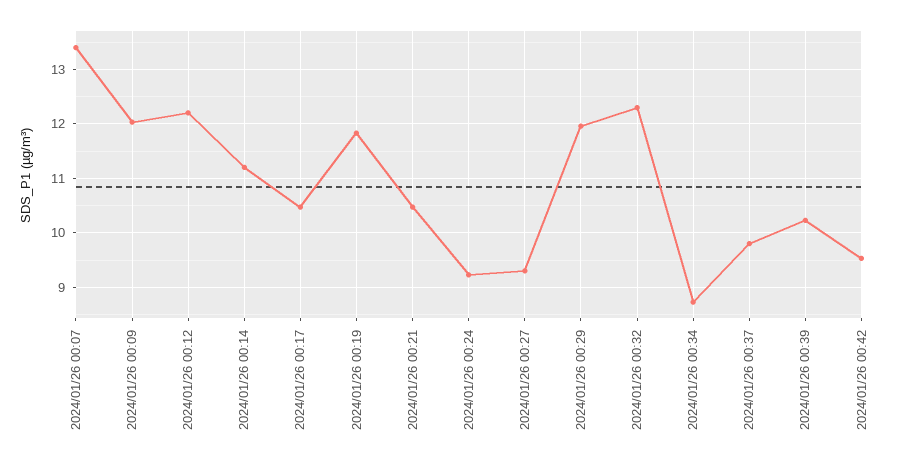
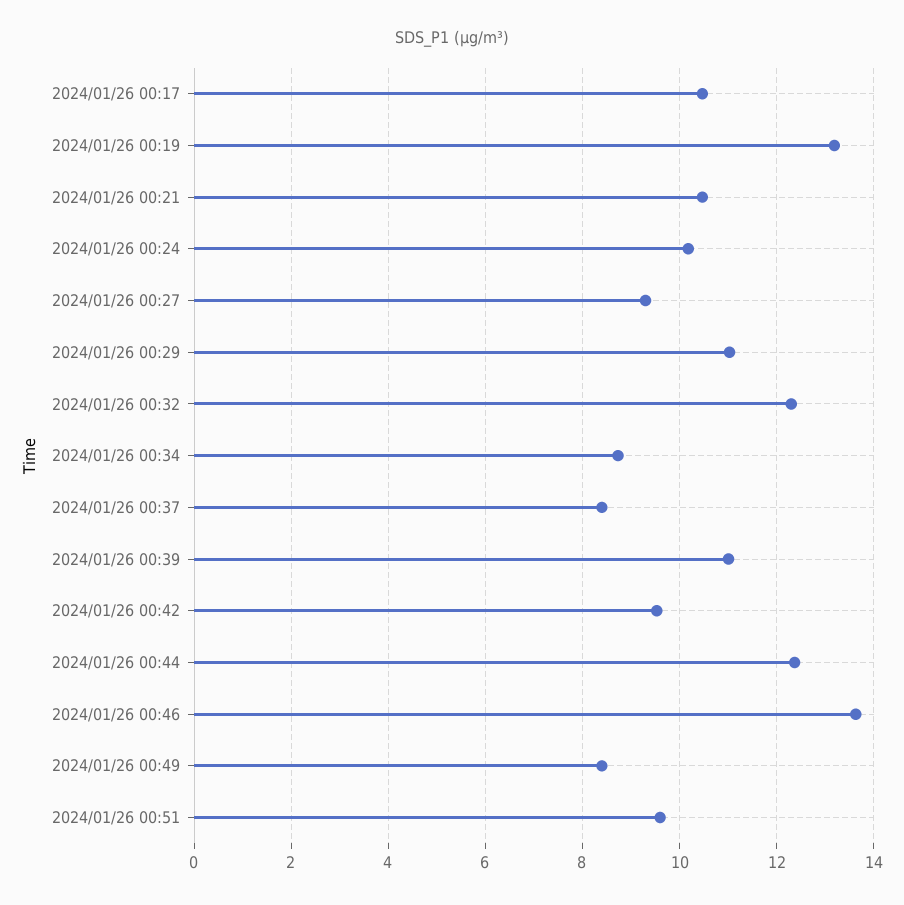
2024/01/26 00:07: 13.4 -> none
2024/01/26 00:09: 12 -> none
2024/01/26 00:12: 12.2 -> none
2024/01/26 00:14: 11.2 -> none
2024/01/26 00:19: 11.8 -> 13.2
2024/01/26 00:24: 9.2 -> 10.2
2024/01/26 00:29: 12 -> 11
2024/01/26 00:37: 9.8 -> 8.4
2024/01/26 00:39: 10.2 -> 11
2024/01/26 00:44: none -> 12.4
2024/01/26 00:46: none -> 13.6
2024/01/26 00:49: none -> 8.4
2024/01/26 00:51: none -> 9.6

